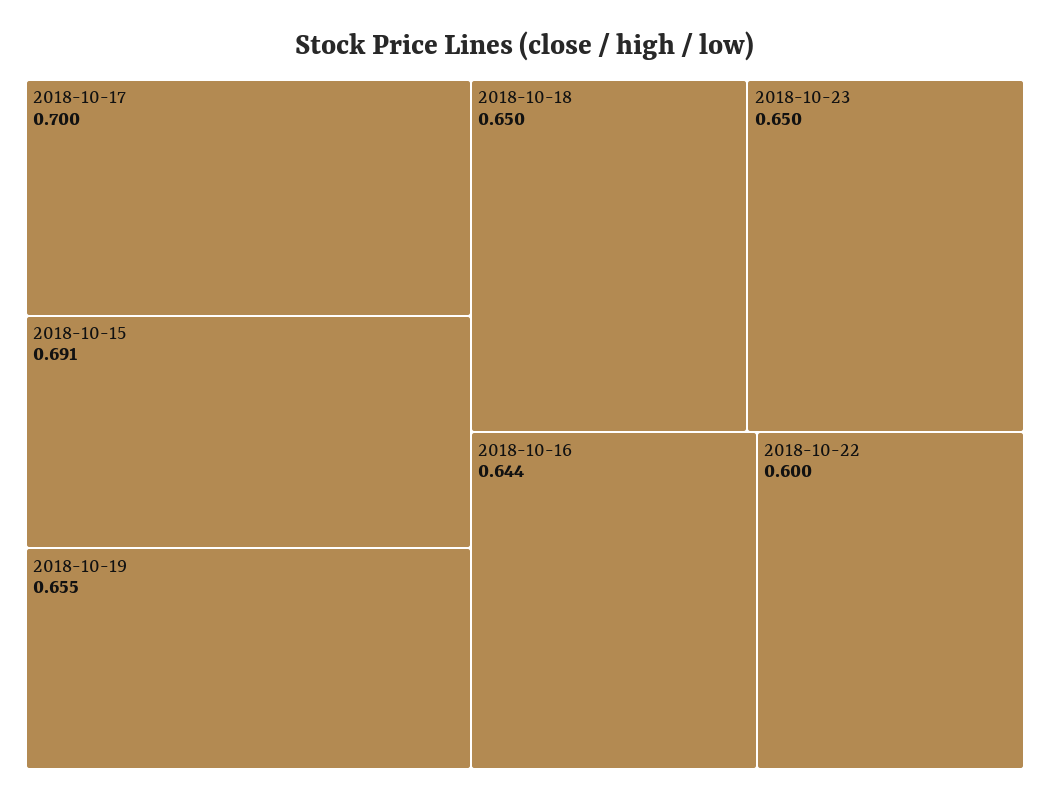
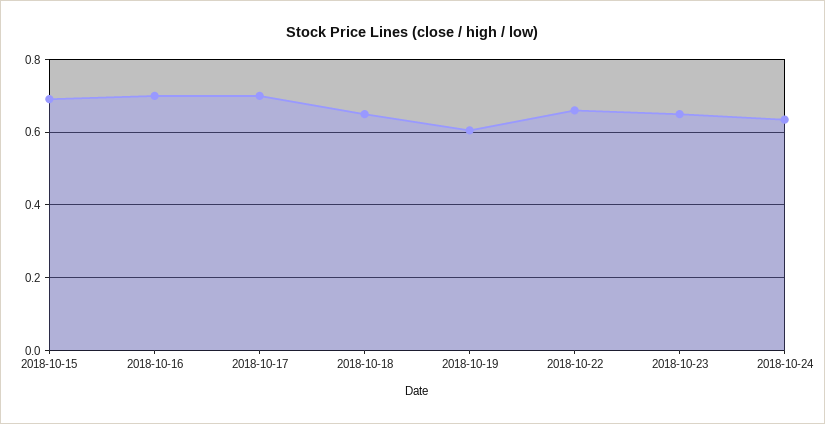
2018-10-19: 0.655 -> 0.6
2018-10-16: 0.644 -> 0.7
2018-10-22: 0.6 -> 0.66
2018-10-24: none -> 0.64

